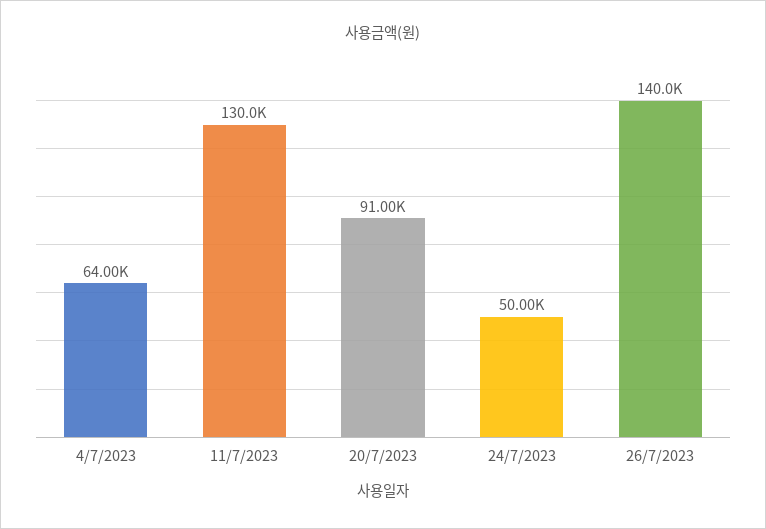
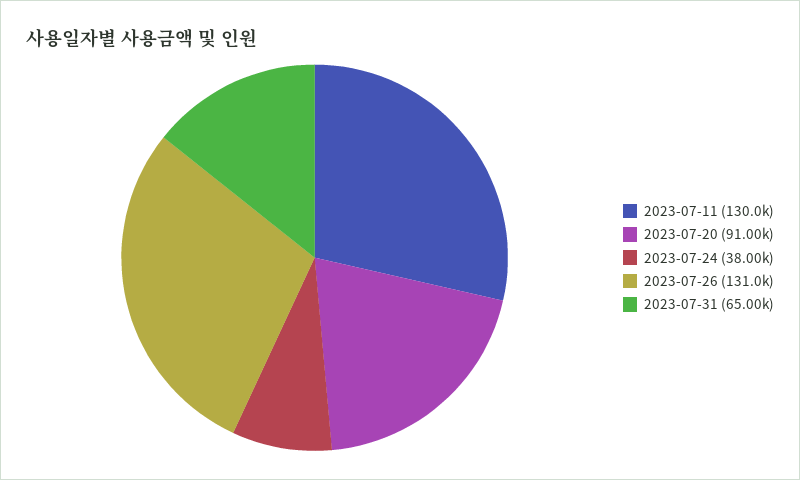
4/7/2023: 64000 -> none
24/7/2023: 50000 -> 38000
26/7/2023: 140000 -> 131000
2023-07-31: none -> 65000

